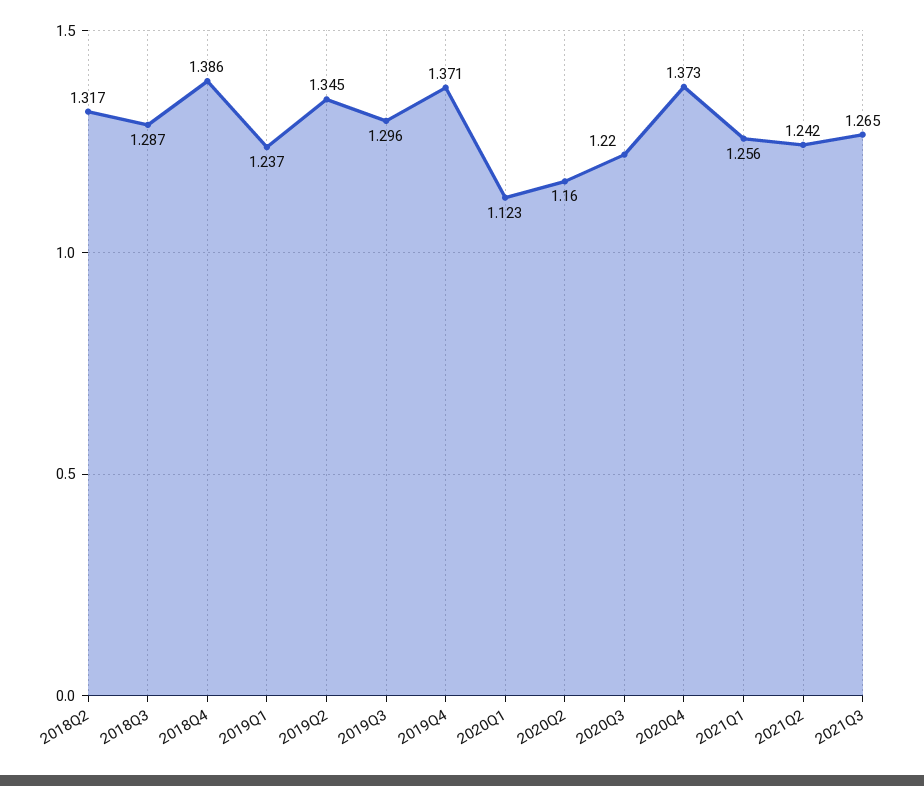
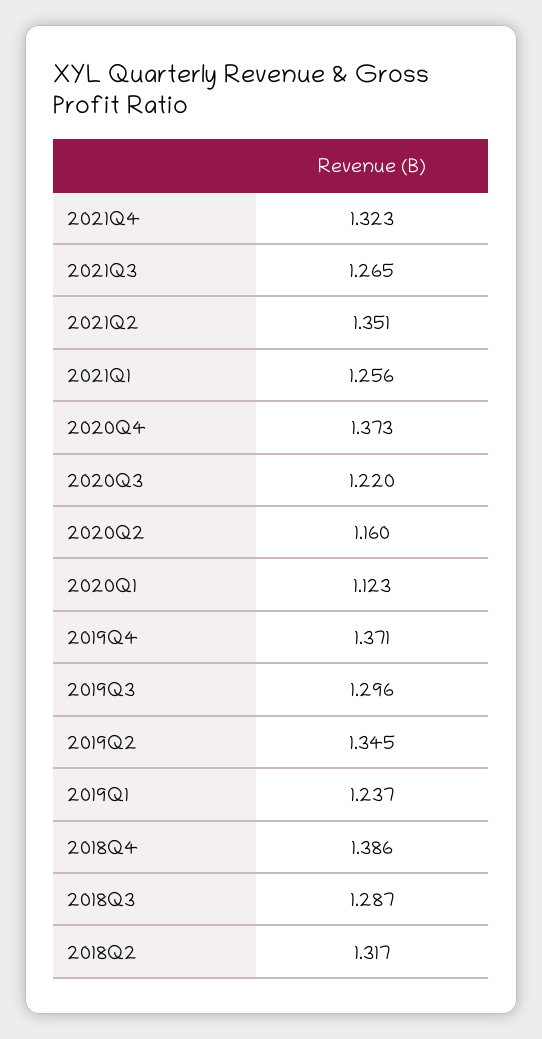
2021Q2: 1.242 -> 1.351
2021Q4: none -> 1.323

